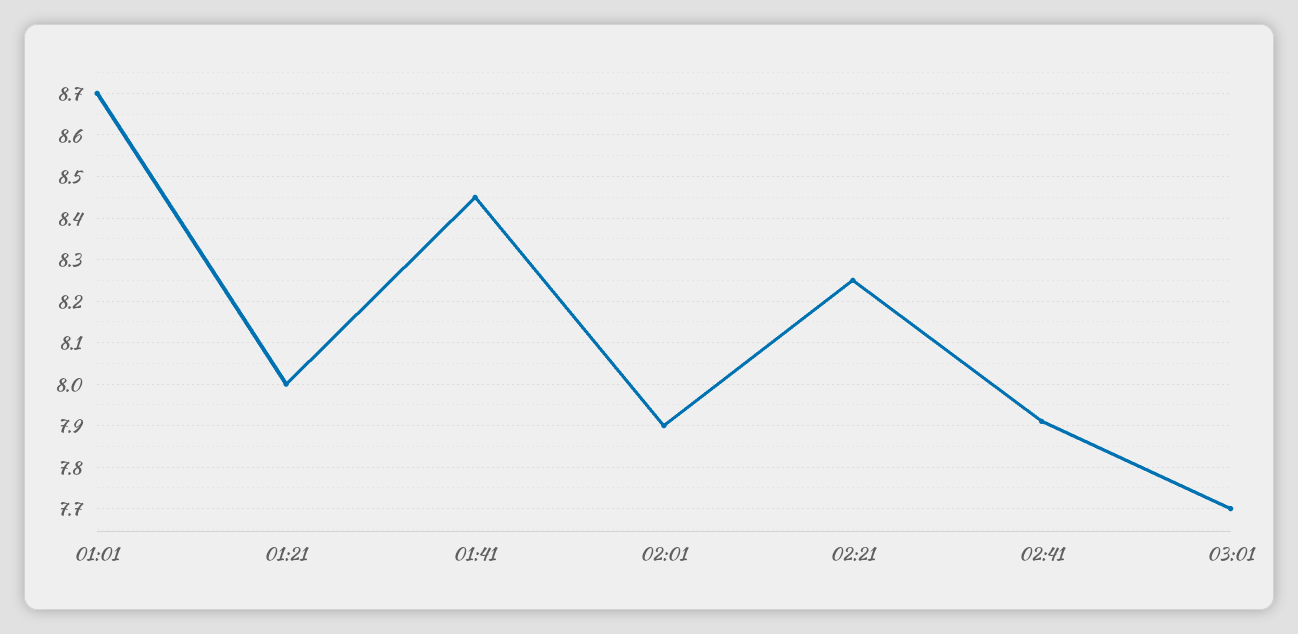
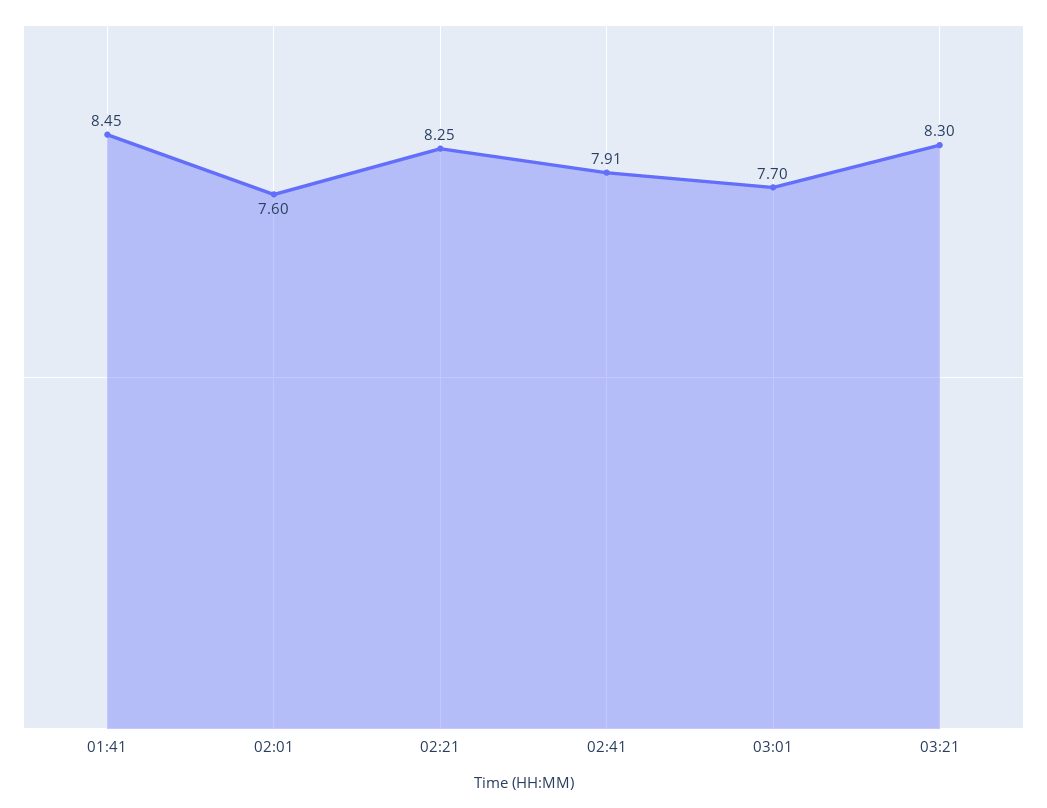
01:01: 8.7 -> none
01:21: 8 -> none
02:01: 7.9 -> 7.6
03:21: none -> 8.3

